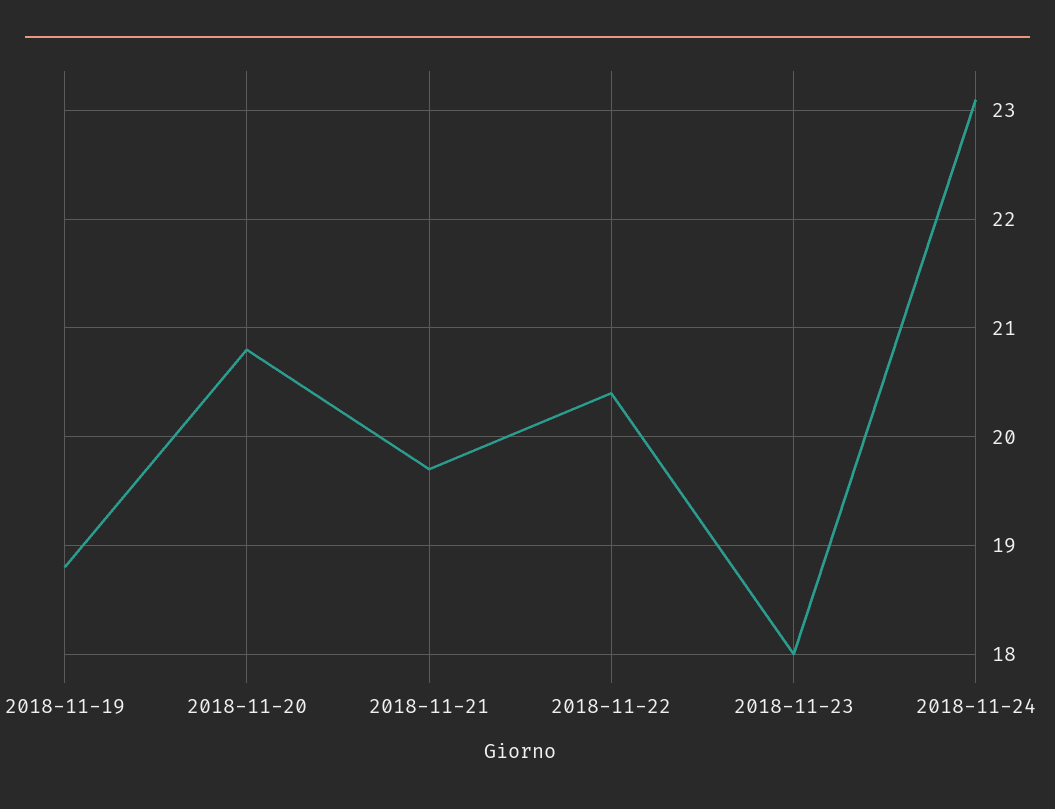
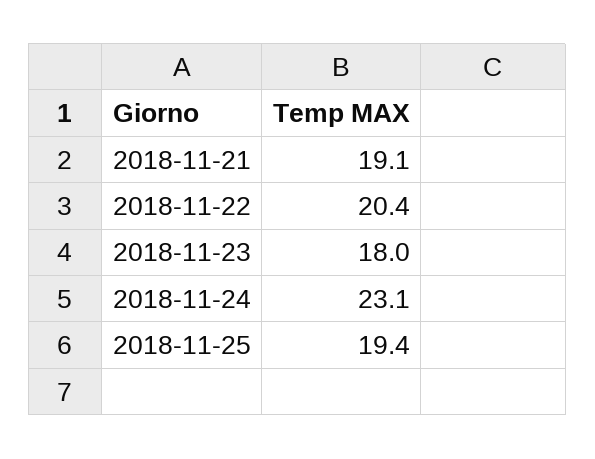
2018-11-19: 18.8 -> none
2018-11-20: 20.8 -> none
2018-11-21: 19.7 -> 19.1
2018-11-25: none -> 19.4

